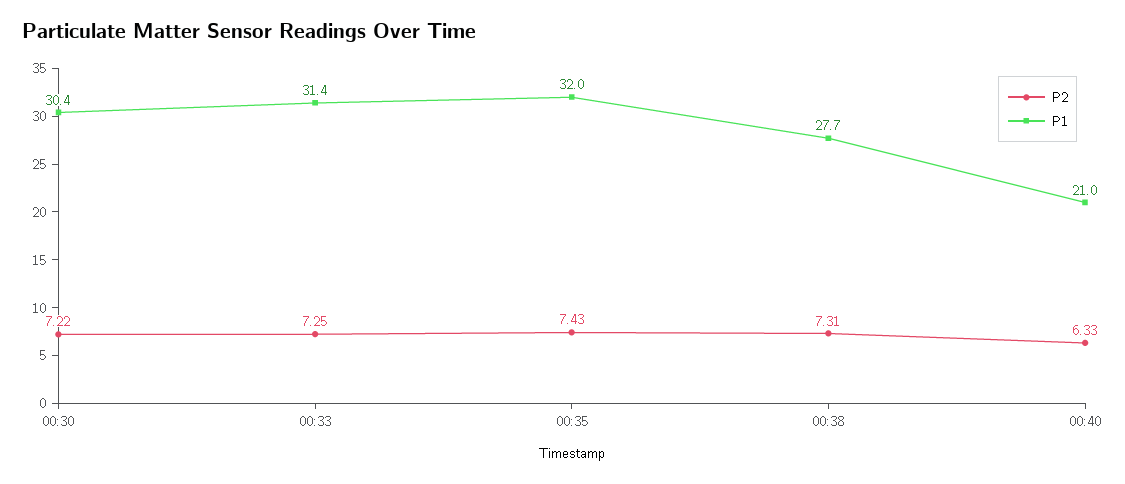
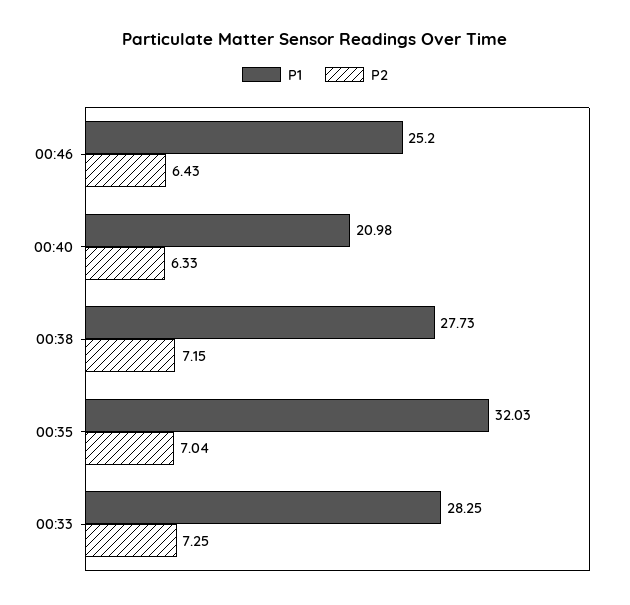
P2, 00:30: 7.22 -> none
P1, 00:30: 30.4 -> none
P1, 00:33: 31.4 -> 28.25
P2, 00:35: 7.43 -> 7.04
P2, 00:38: 7.31 -> 7.15
P1, 00:46: none -> 25.2
P2, 00:46: none -> 6.43

